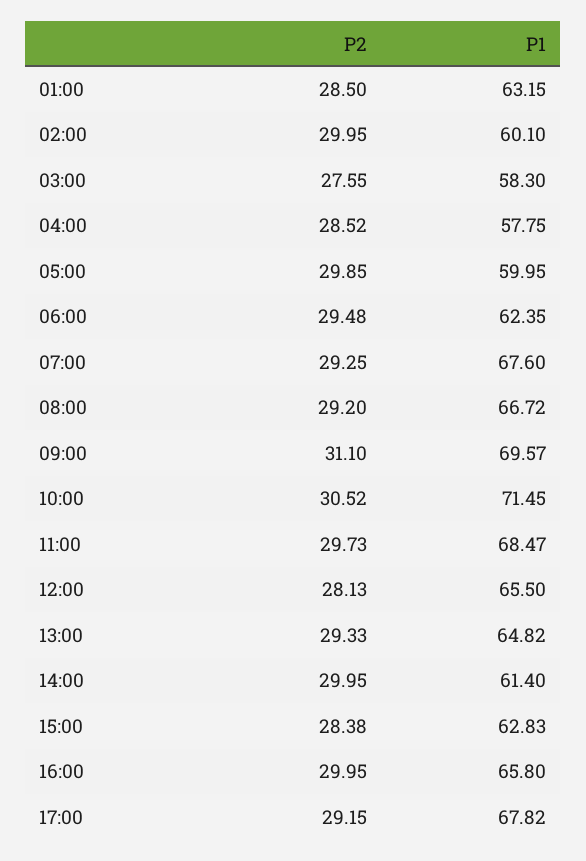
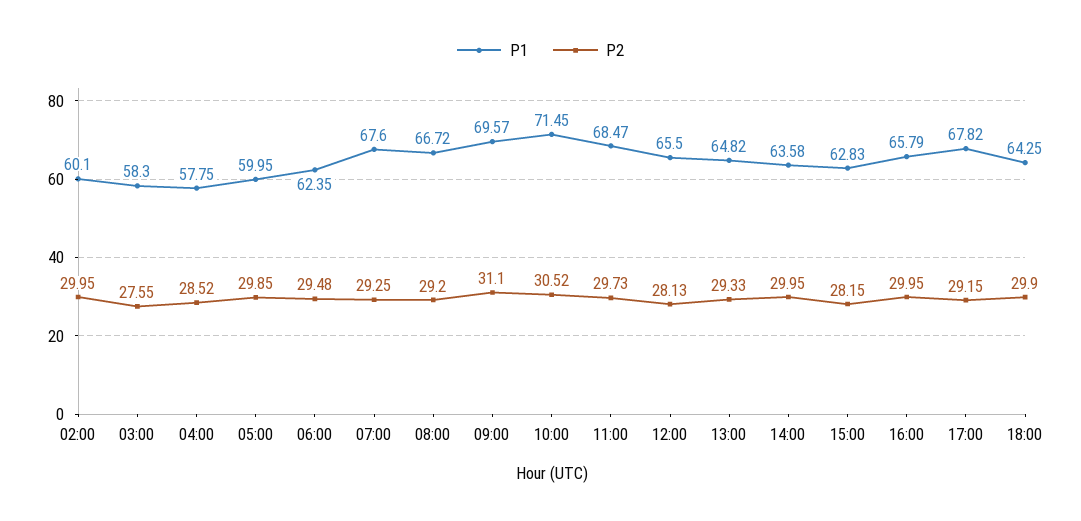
P2, 01:00: 28.5 -> none
P1, 01:00: 63.15 -> none
P1, 14:00: 61.4 -> 63.58
P2, 15:00: 28.38 -> 28.15
P1, 16:00: 65.8 -> 65.79
P1, 18:00: none -> 64.25
P2, 18:00: none -> 29.9

